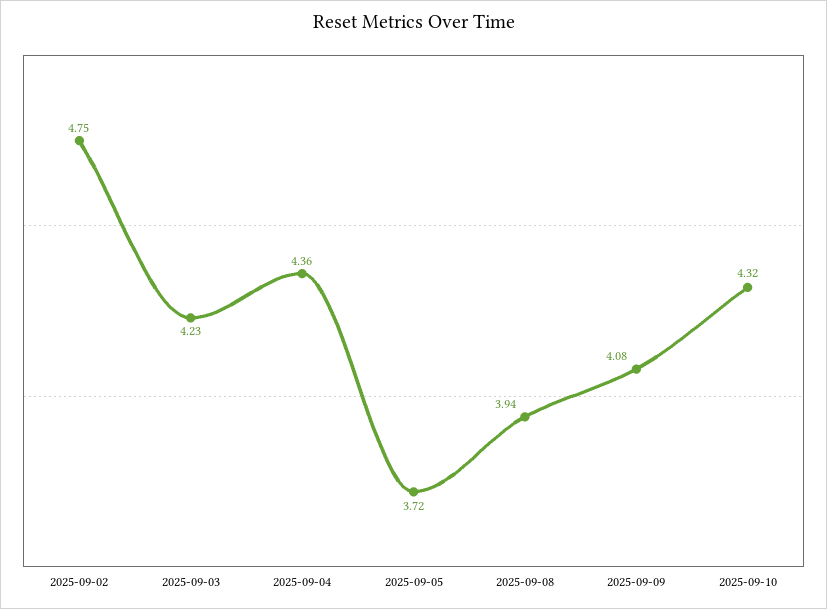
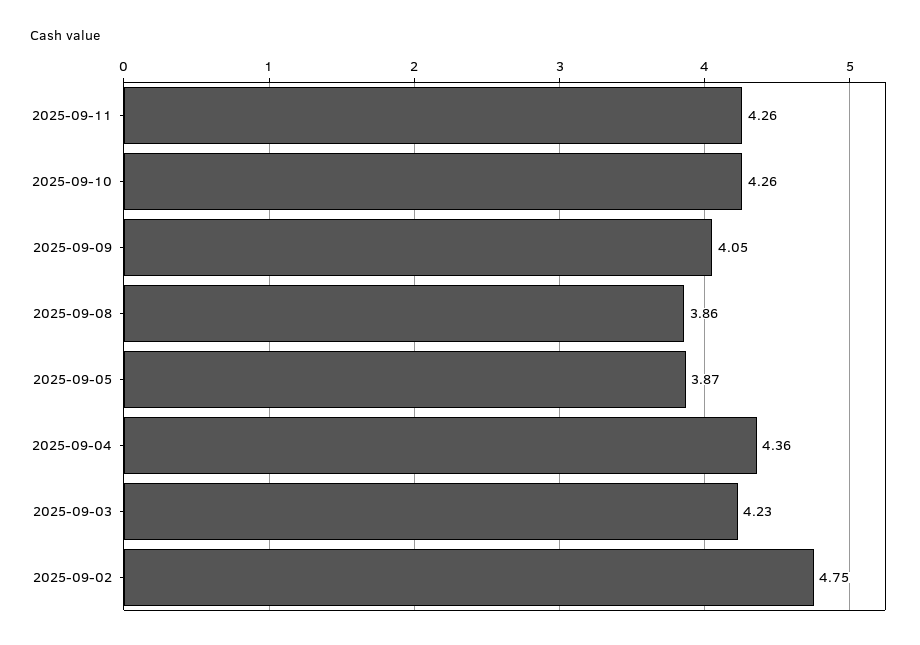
2025-09-05: 3.72 -> 3.87
2025-09-08: 3.94 -> 3.86
2025-09-09: 4.08 -> 4.05
2025-09-10: 4.32 -> 4.26
2025-09-11: none -> 4.26

